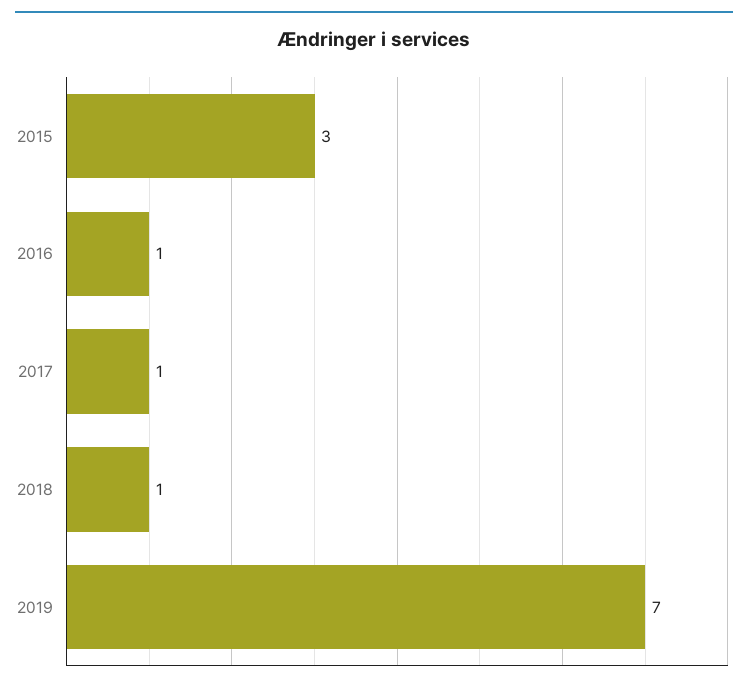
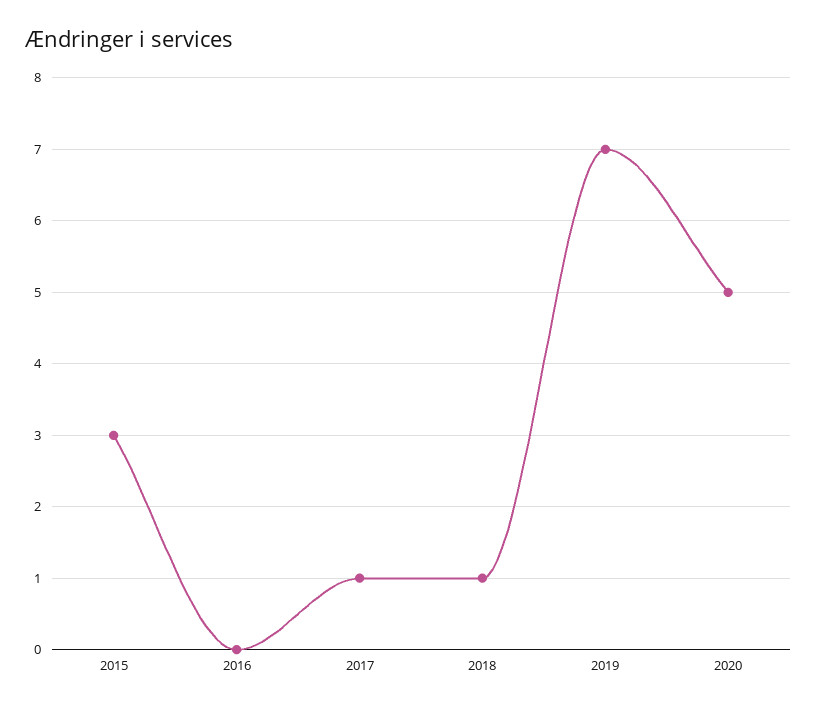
2016: 1 -> 0
2020: none -> 5

